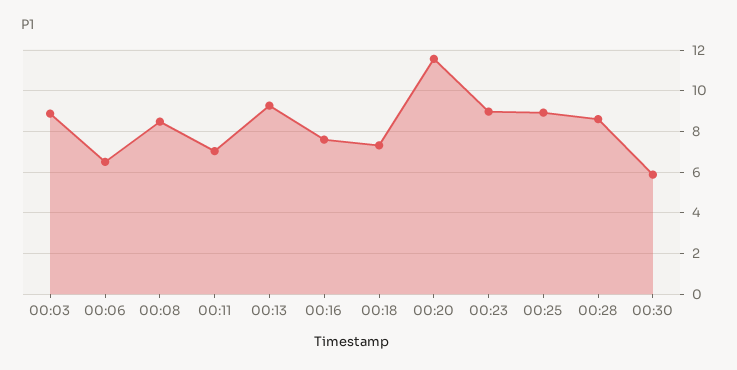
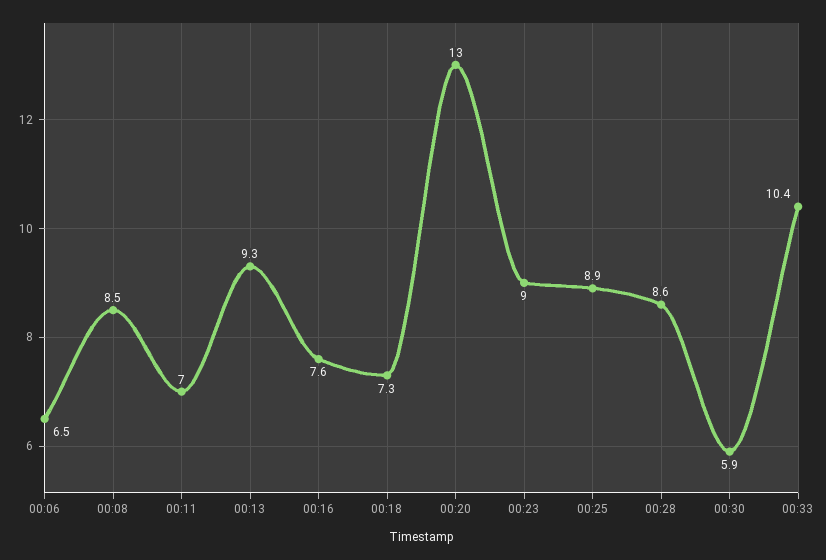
00:03: 9 -> none
00:20: 11.5 -> 13
00:33: none -> 10.4

